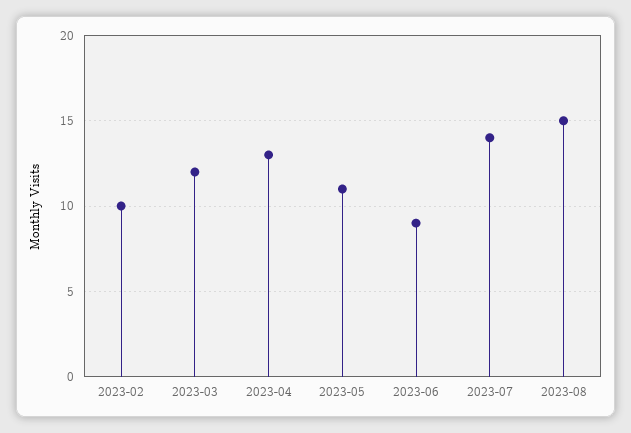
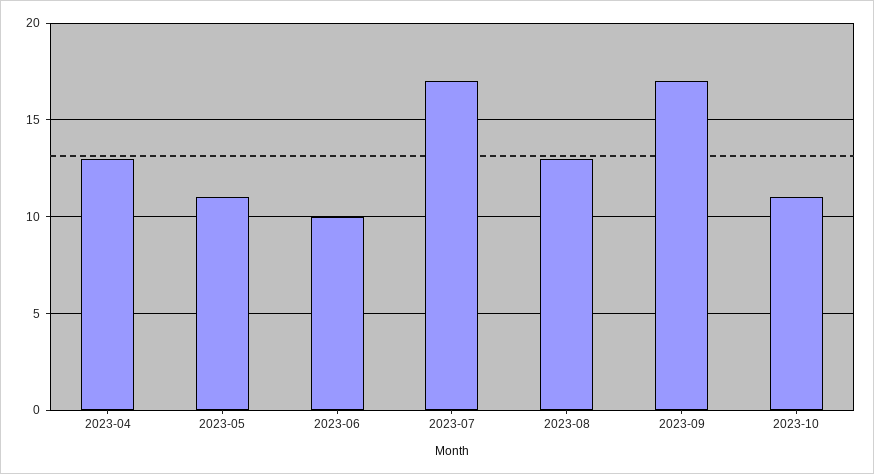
2023-02: 10 -> none
2023-03: 12 -> none
2023-06: 9 -> 10
2023-07: 14 -> 17
2023-08: 15 -> 13
2023-09: none -> 17
2023-10: none -> 11

